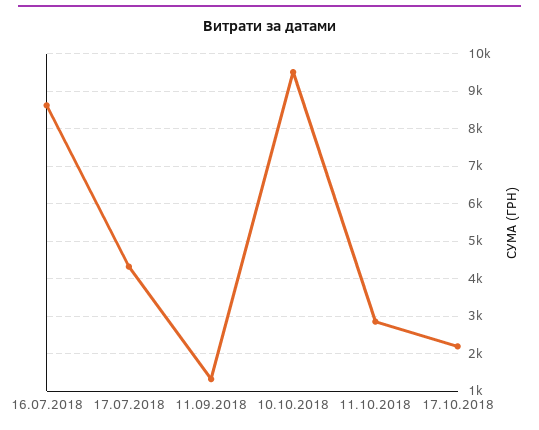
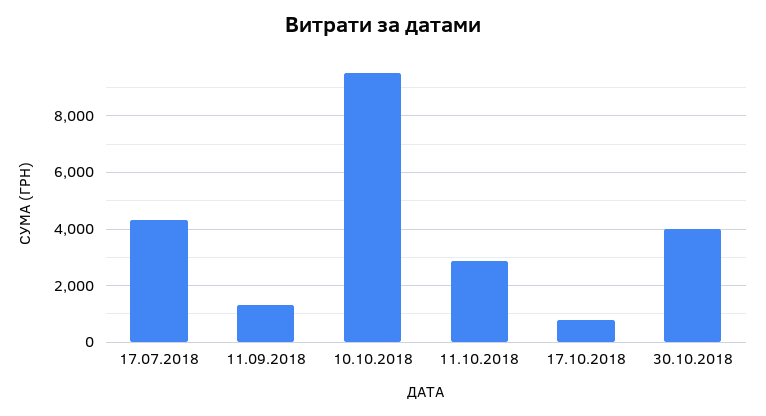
16.07.2018: 8600 -> none
17.10.2018: 2200 -> 750
30.10.2018: none -> 4000

